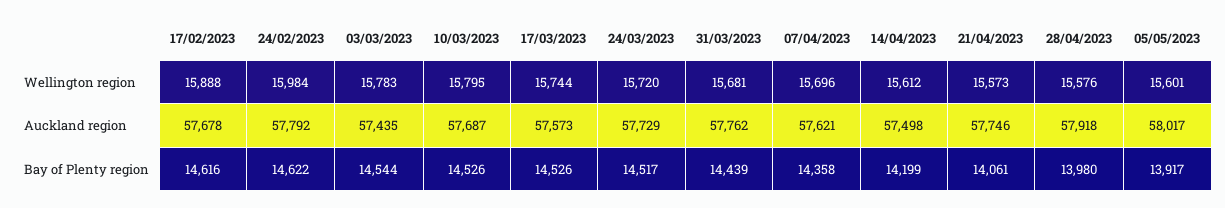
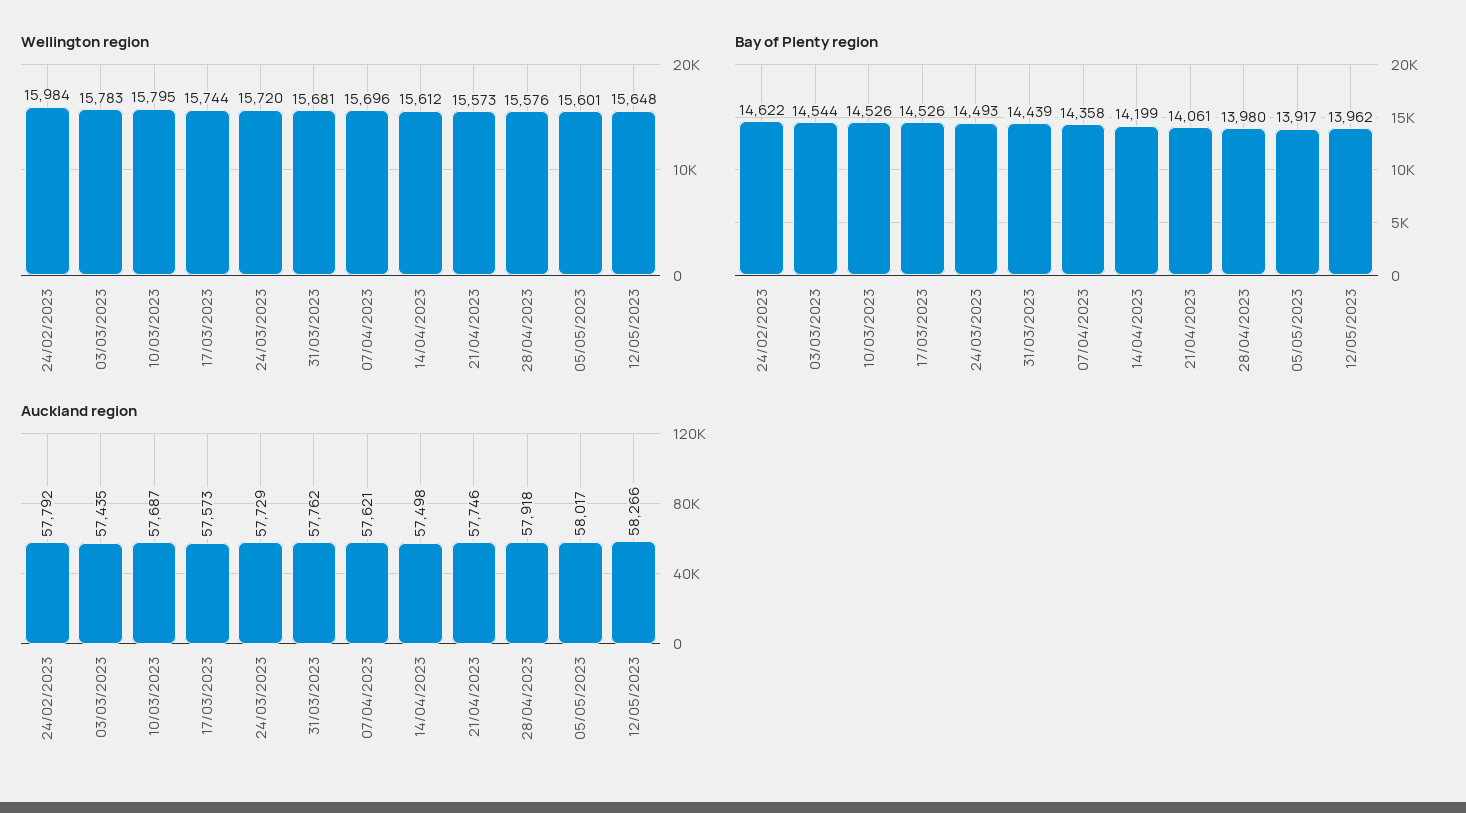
Wellington region, 17/02/2023: 15888 -> none
Auckland region, 17/02/2023: 57678 -> none
Bay of Plenty region, 17/02/2023: 14616 -> none
Bay of Plenty region, 24/03/2023: 14517 -> 14493
Wellington region, 12/05/2023: none -> 15648
Bay of Plenty region, 12/05/2023: none -> 13962
Auckland region, 12/05/2023: none -> 58266

